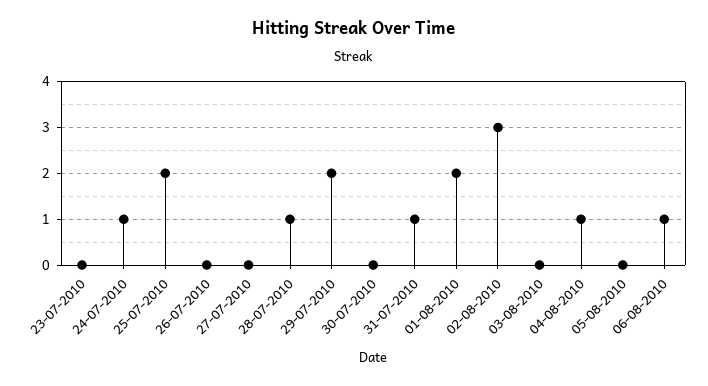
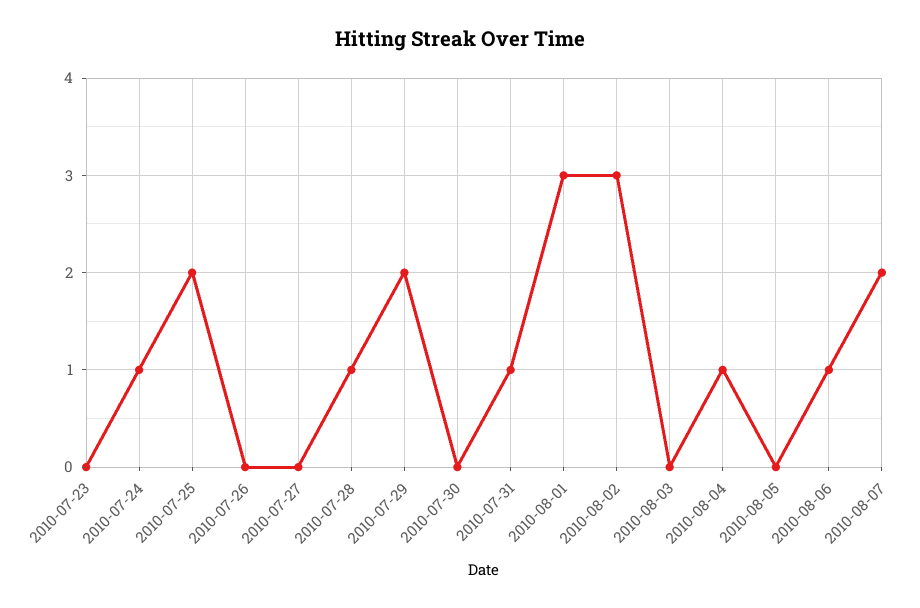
01-08-2010: 2 -> 3
2010-08-07: none -> 2

